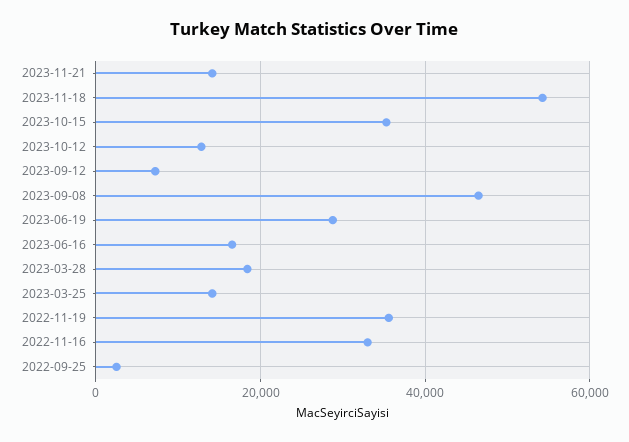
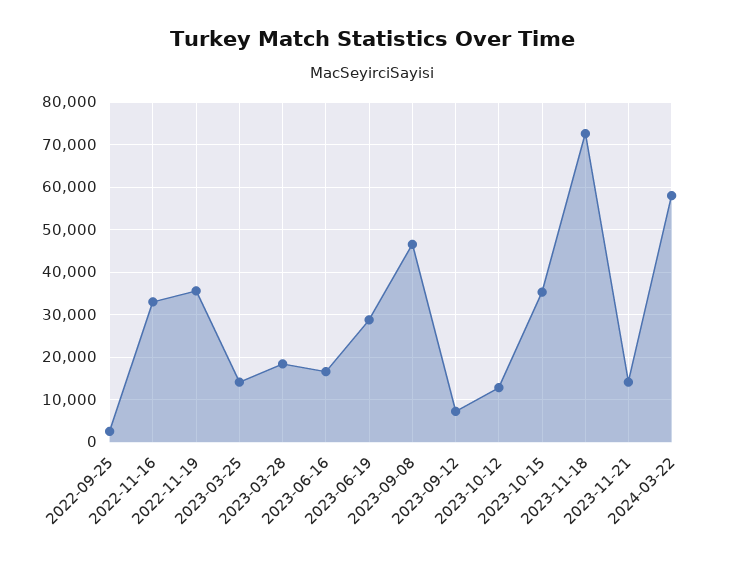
2023-11-18: 54000 -> 72000
2024-03-22: none -> 58000

